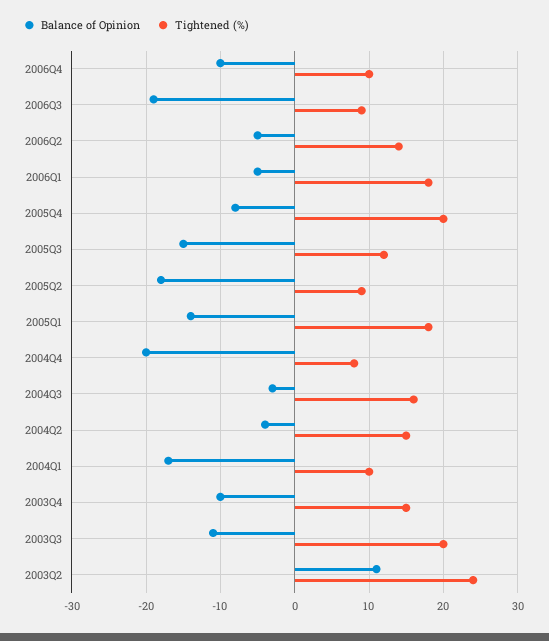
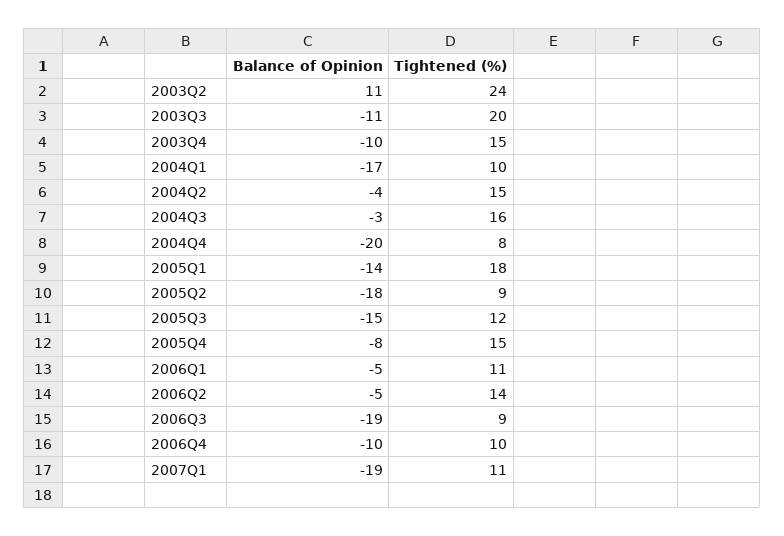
Tightened (%), 2006Q1: 18 -> 11
Tightened (%), 2005Q4: 20 -> 15
Balance of Opinion, 2007Q1: none -> -19
Tightened (%), 2007Q1: none -> 11

